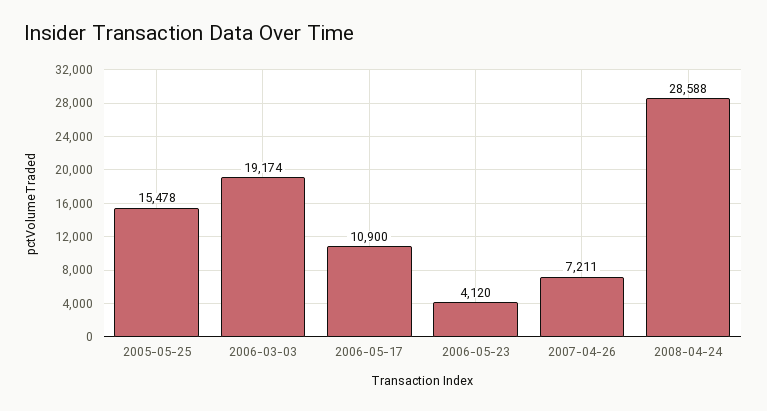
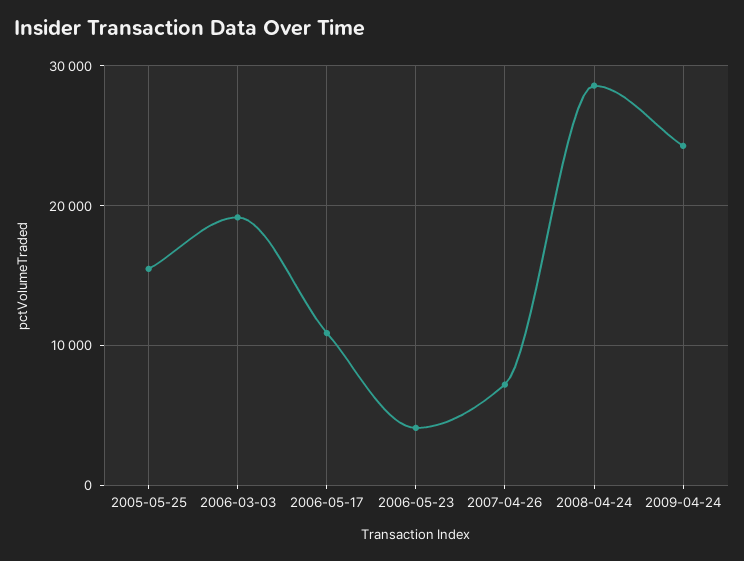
2009-04-24: none -> 24000

